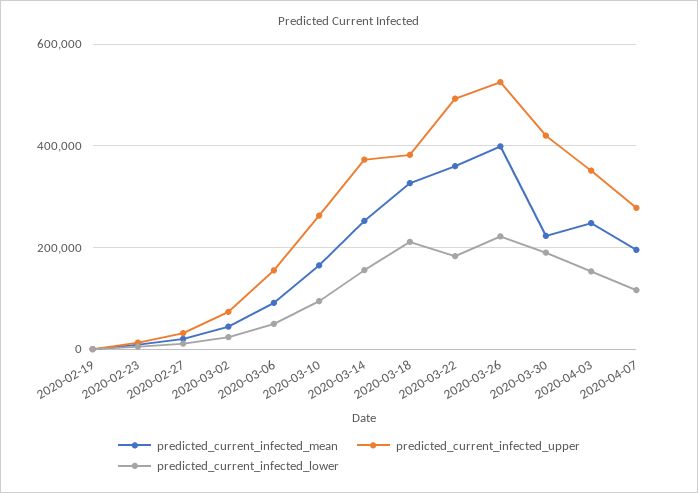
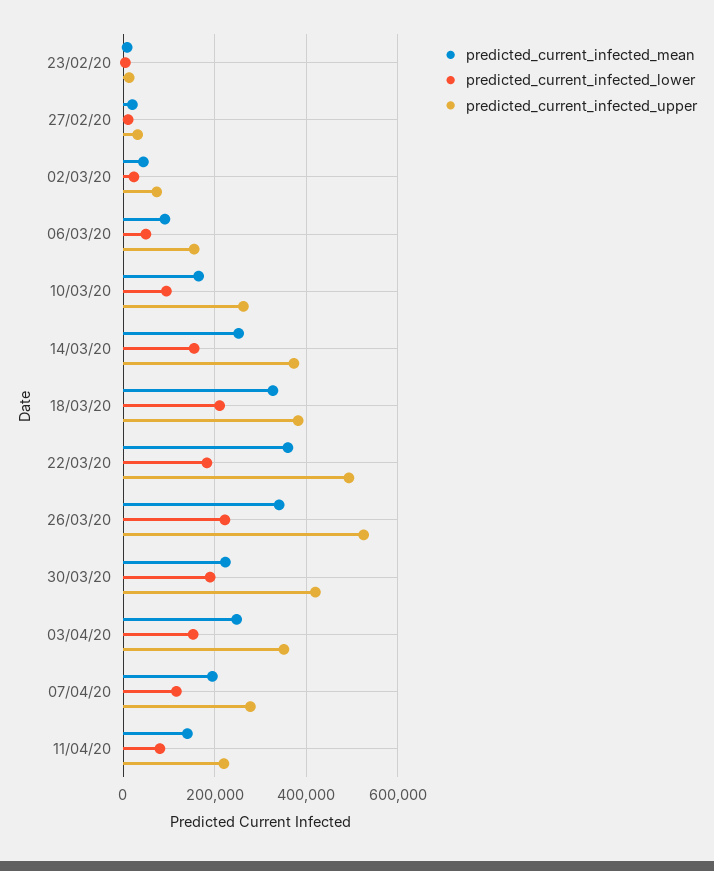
predicted_current_infected_mean, 2020-02-19: 0 -> none
predicted_current_infected_upper, 2020-02-19: 0 -> none
predicted_current_infected_lower, 2020-02-19: 0 -> none
predicted_current_infected_mean, 2020-03-26: 400000 -> 340000
predicted_current_infected_mean, 11/04/20: none -> 140000
predicted_current_infected_lower, 11/04/20: none -> 80000
predicted_current_infected_upper, 11/04/20: none -> 220000

